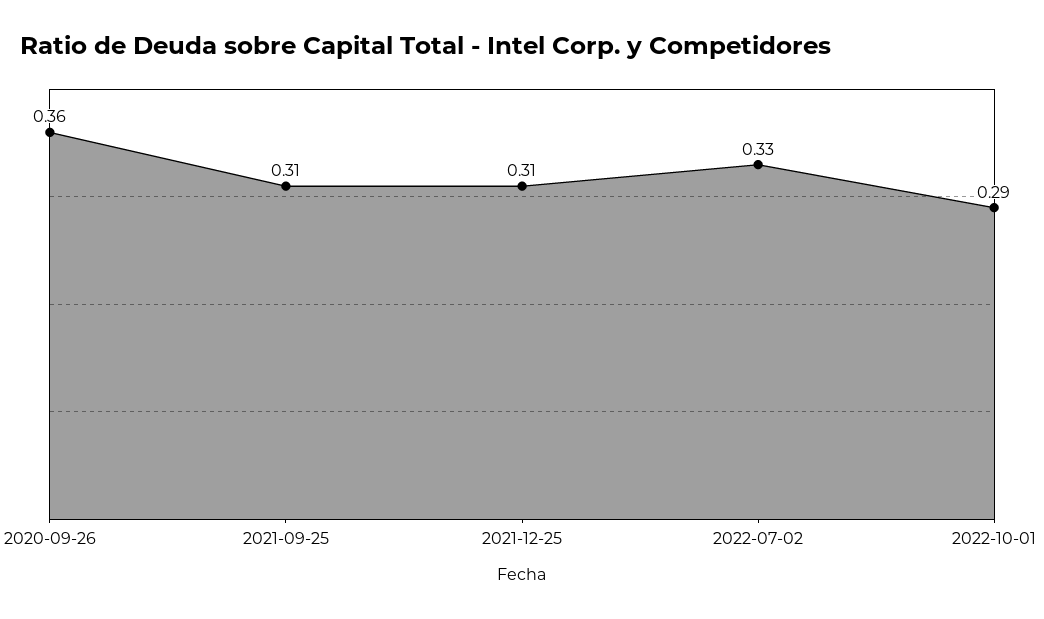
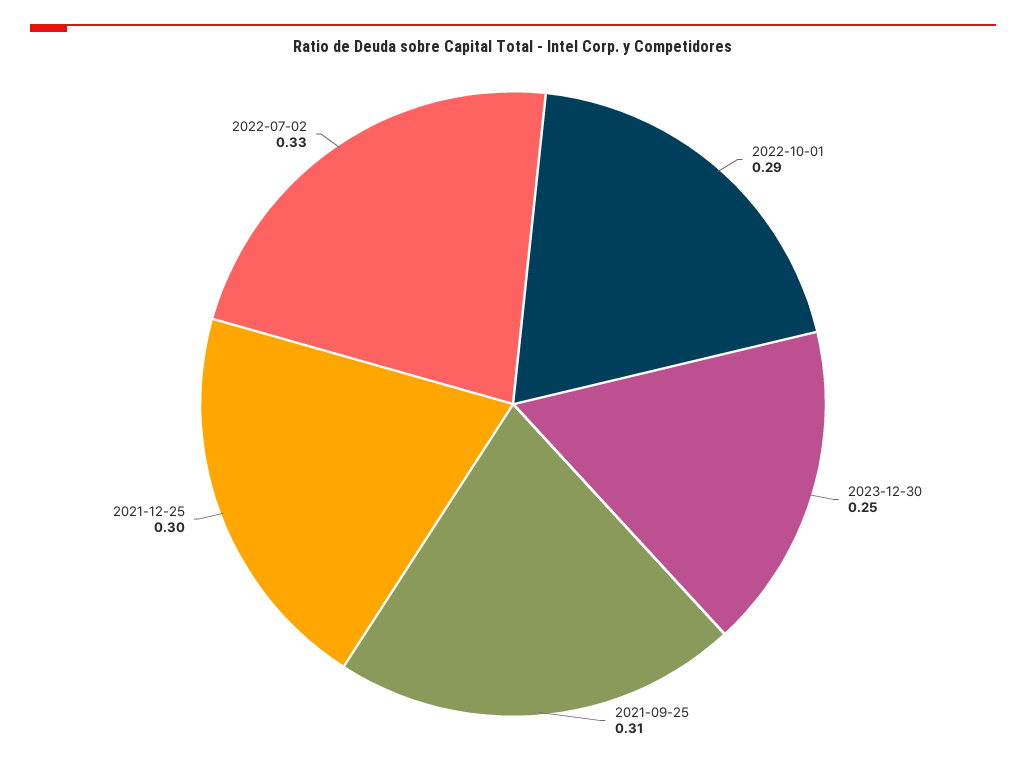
2020-09-26: 0.36 -> none
2021-12-25: 0.31 -> 0.3
2023-12-30: none -> 0.25

